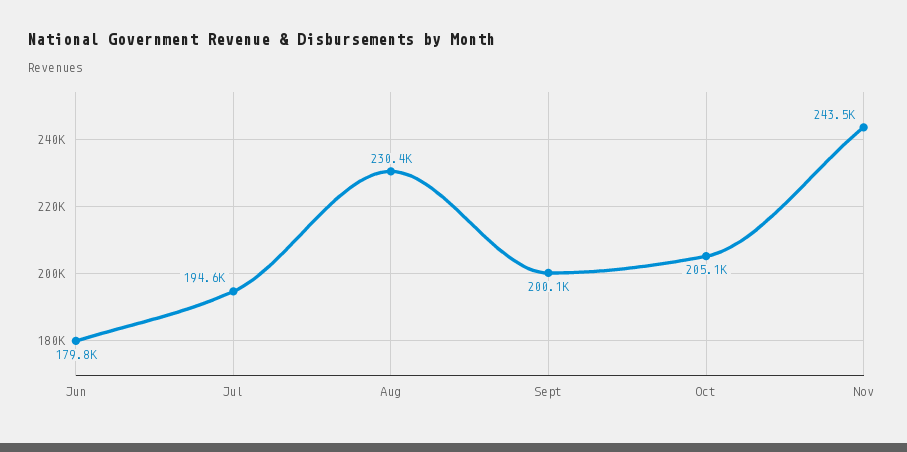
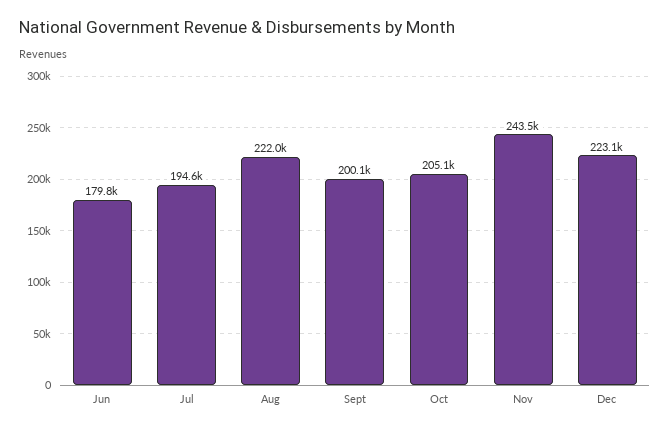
Aug: 230400 -> 222000
Dec: none -> 223100

